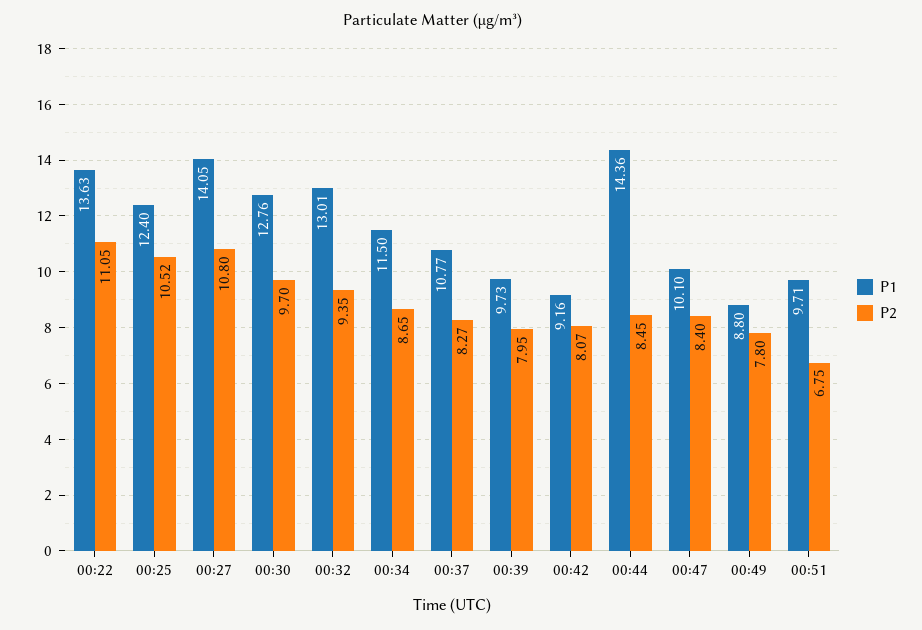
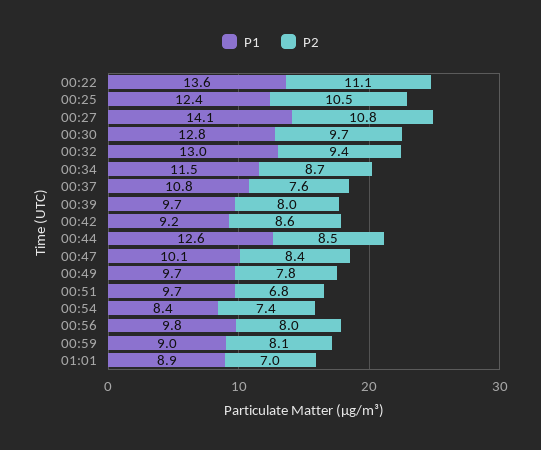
P2, 00:37: 8.27 -> 7.6
P2, 00:42: 8.07 -> 8.6
P1, 00:44: 14.36 -> 12.6
P1, 00:49: 8.8 -> 9.7
P1, 00:54: none -> 8.4
P2, 00:54: none -> 7.4
P1, 00:56: none -> 9.8
P2, 00:56: none -> 8
P1, 00:59: none -> 9
P2, 00:59: none -> 8.1
P1, 01:01: none -> 8.9
P2, 01:01: none -> 7

